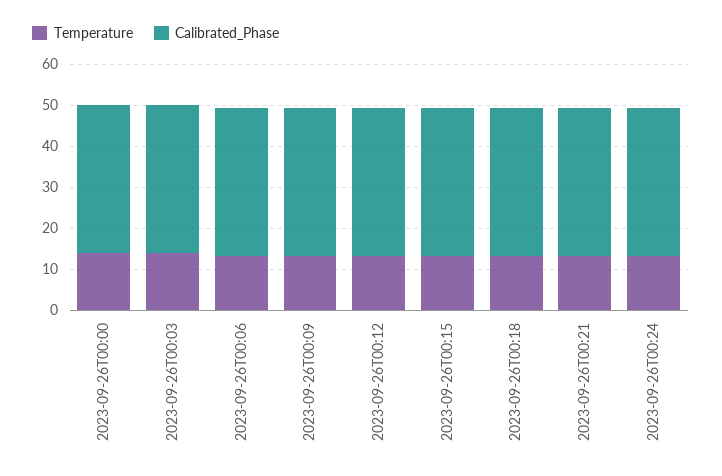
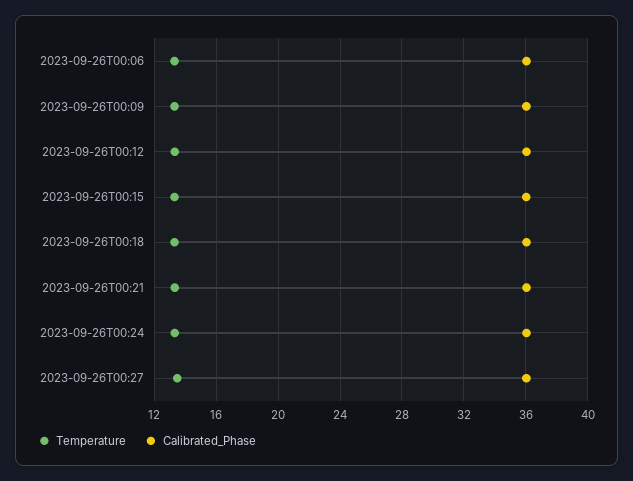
Temperature, 2023-09-26T00:00: 14 -> none
Calibrated_Phase, 2023-09-26T00:00: 36 -> none
Temperature, 2023-09-26T00:03: 14 -> none
Calibrated_Phase, 2023-09-26T00:03: 36 -> none
Temperature, 2023-09-26T00:27: none -> 13.5
Calibrated_Phase, 2023-09-26T00:27: none -> 36

